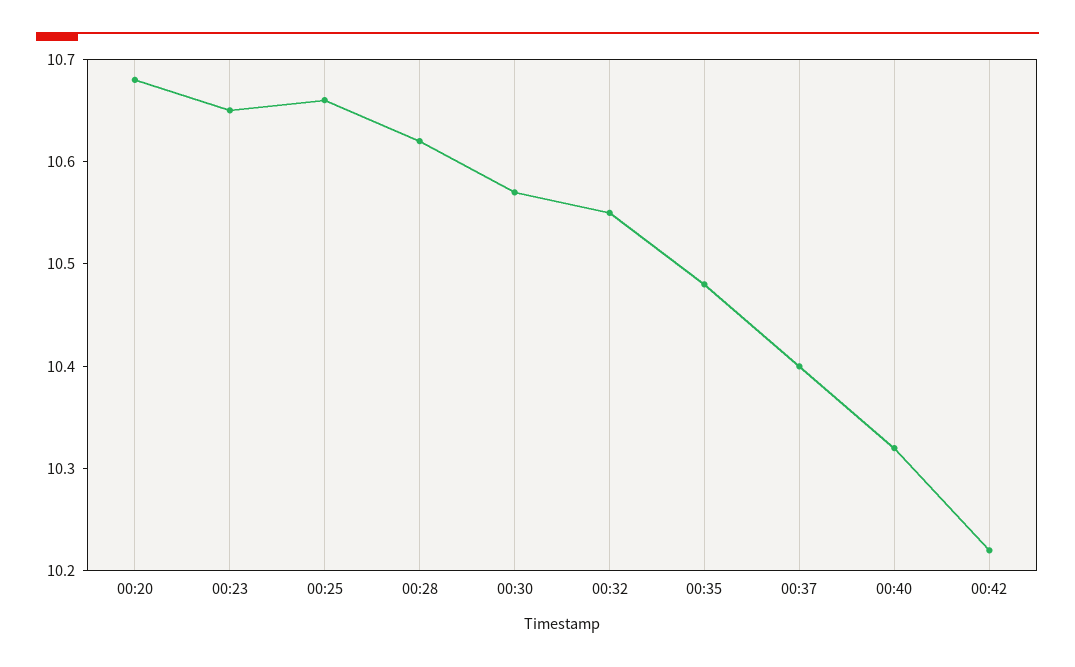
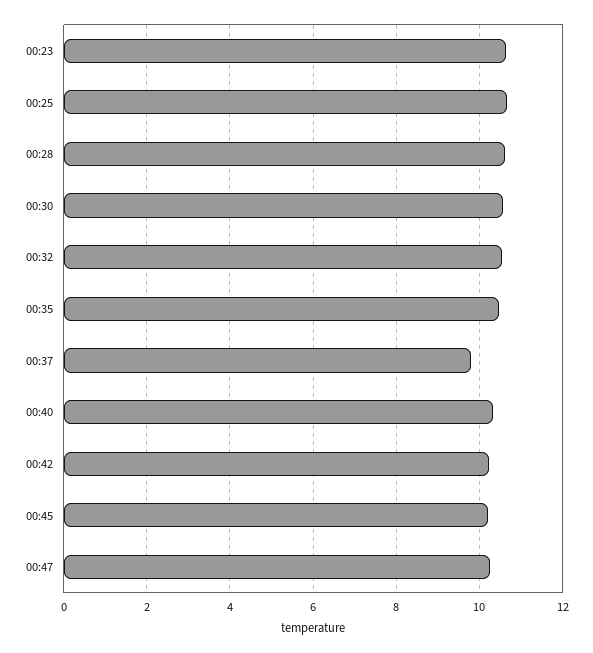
00:20: 10.68 -> none
00:37: 10.4 -> 9.8
00:45: none -> 10.2
00:47: none -> 10.2

